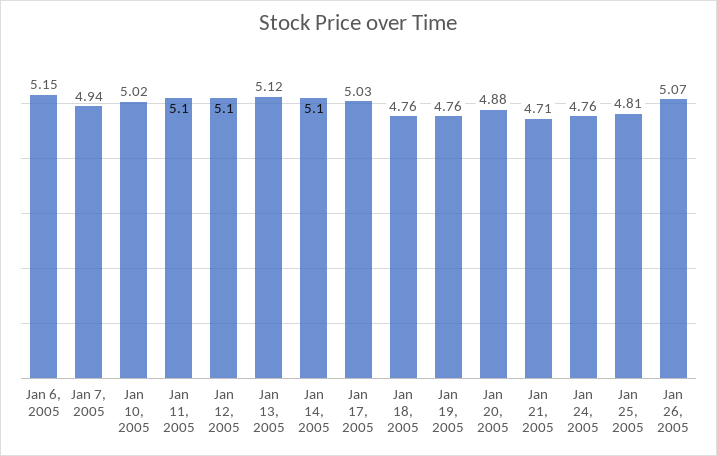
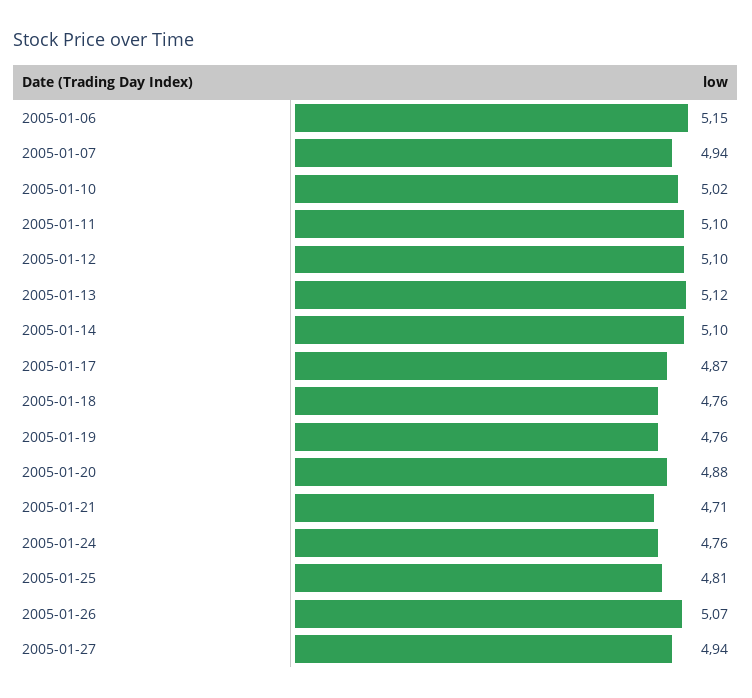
Jan 17, 2005: 5.03 -> 4.87
2005-01-27: none -> 4.94

